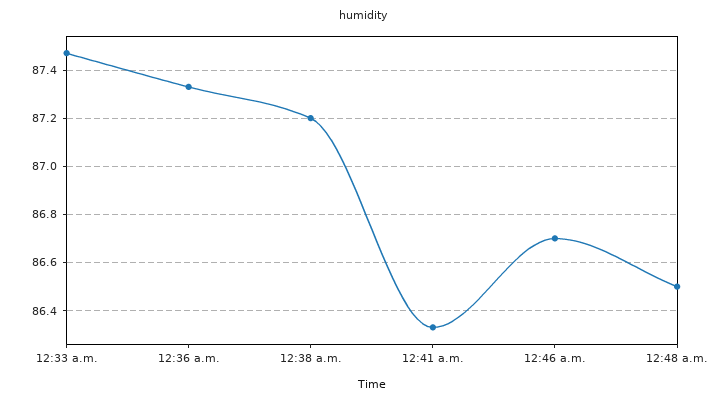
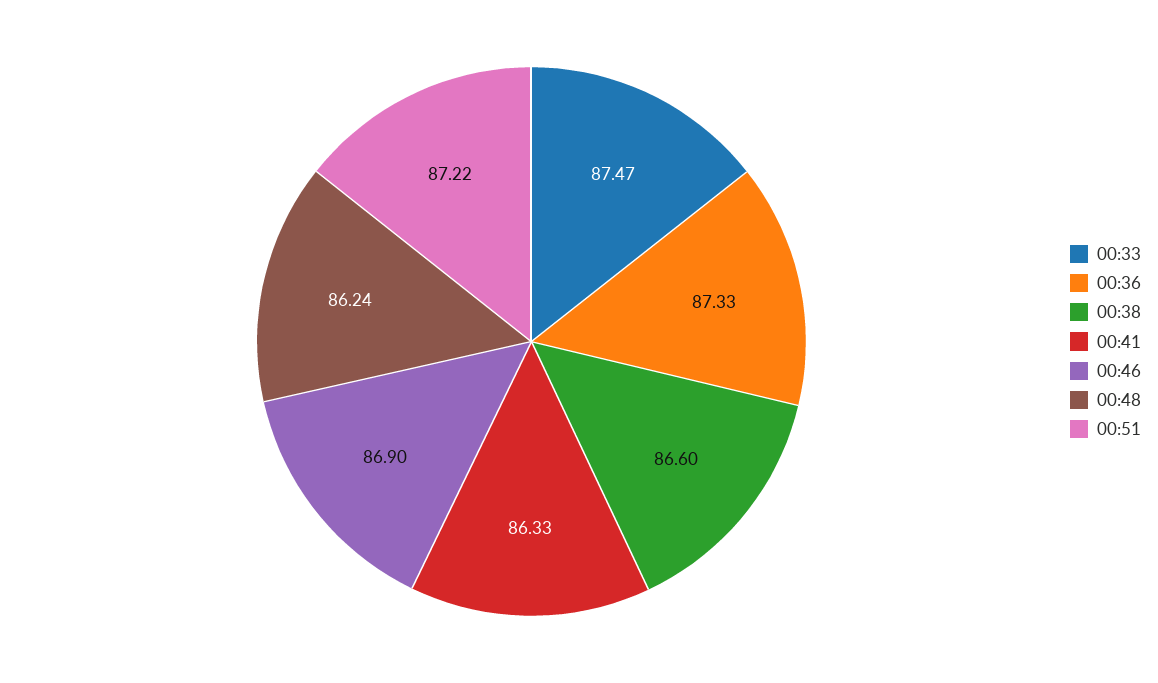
12:38 a.m.: 87.2 -> 86.6
12:46 a.m.: 86.7 -> 86.9
12:48 a.m.: 86.5 -> 86.24
00:51: none -> 87.22

